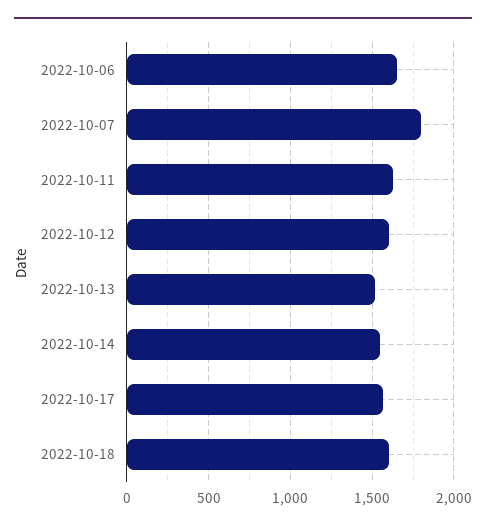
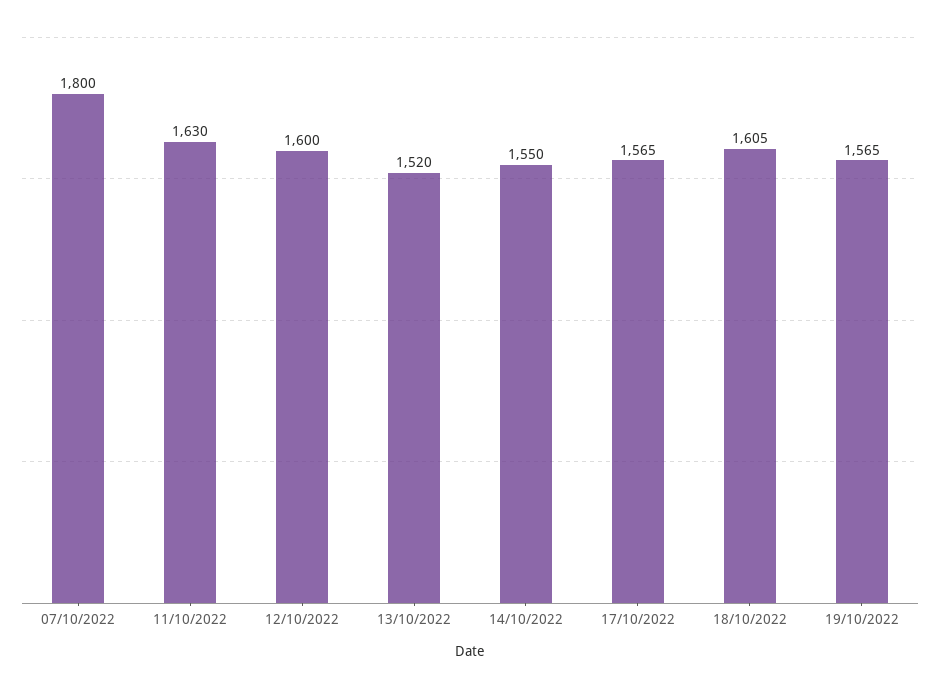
2022-10-06: 1650 -> none
19/10/2022: none -> 1565

